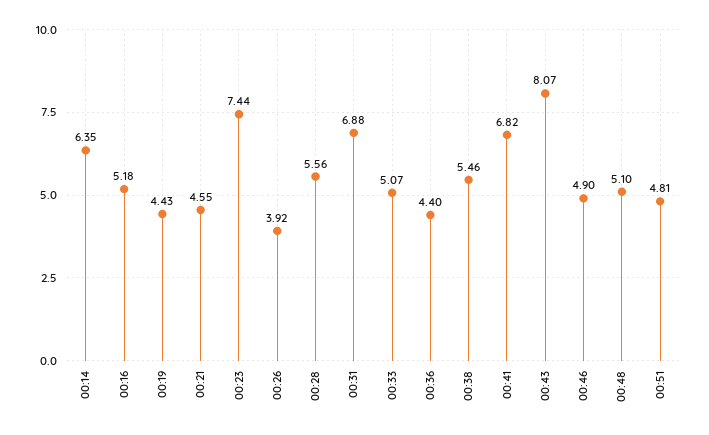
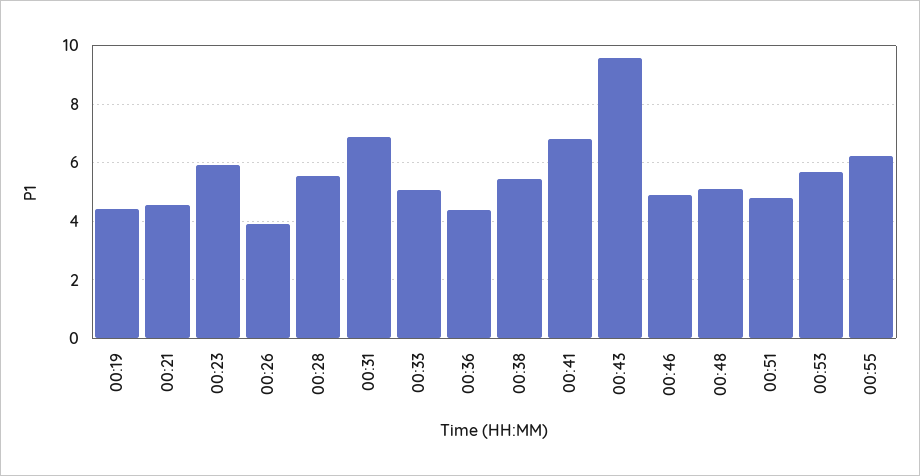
00:14: 6.35 -> none
00:16: 5.18 -> none
00:23: 7.44 -> 6
00:43: 8.07 -> 9.5
00:53: none -> 5.75
00:55: none -> 6.25

